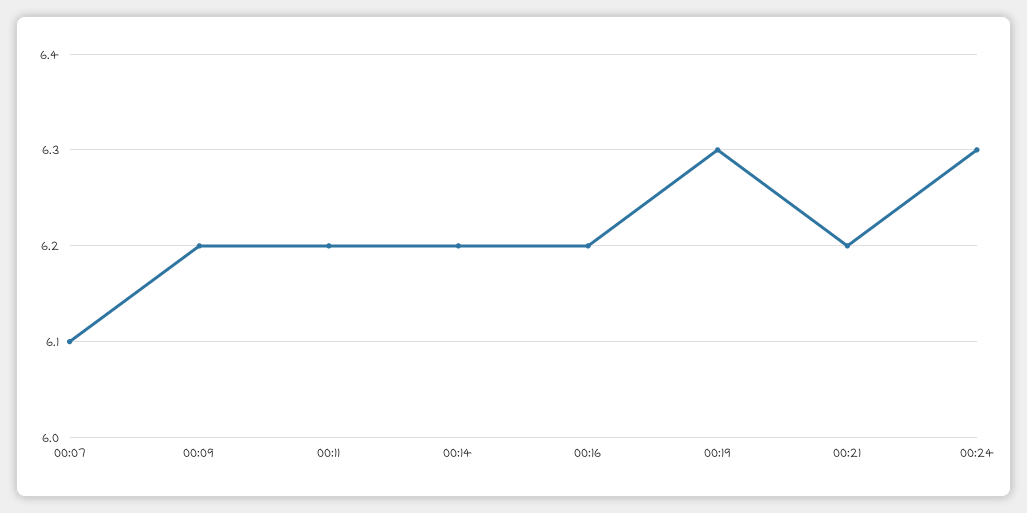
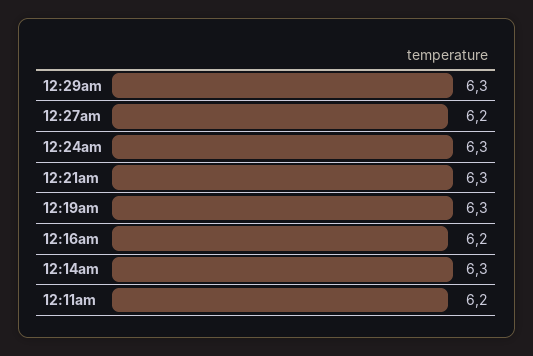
00:07: 6.1 -> none
00:09: 6.2 -> none
00:14: 6.2 -> 6.3
00:21: 6.2 -> 6.3
12:29am: none -> 6.3
12:27am: none -> 6.2

